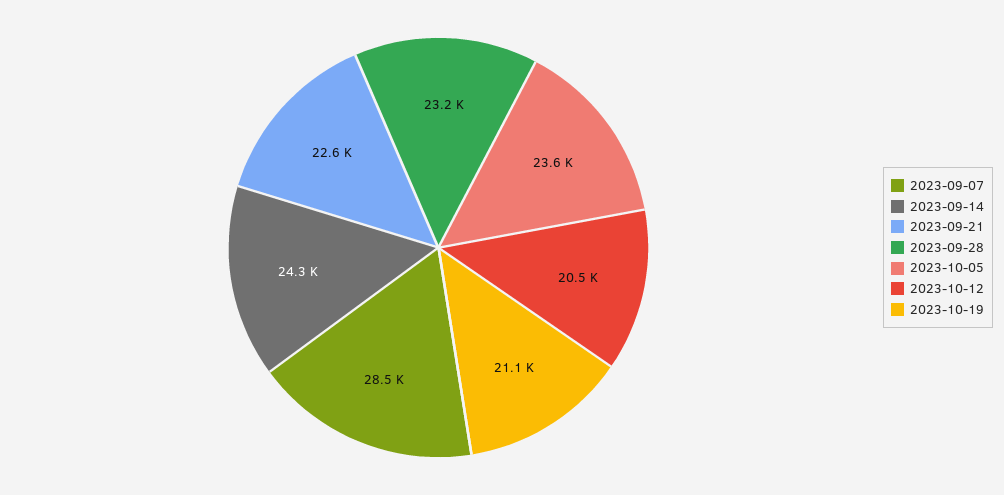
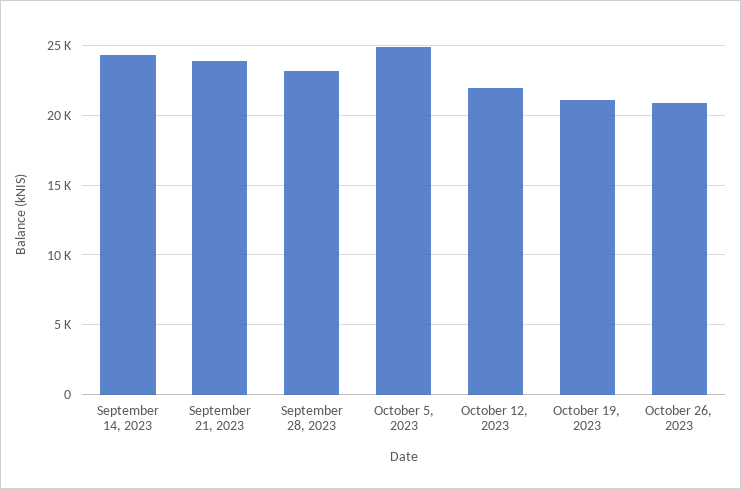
2023-09-07: 28500 -> none
2023-09-21: 22600 -> 24000
2023-10-05: 23600 -> 25000
2023-10-12: 20500 -> 22000
October 26, 2023: none -> 21000

